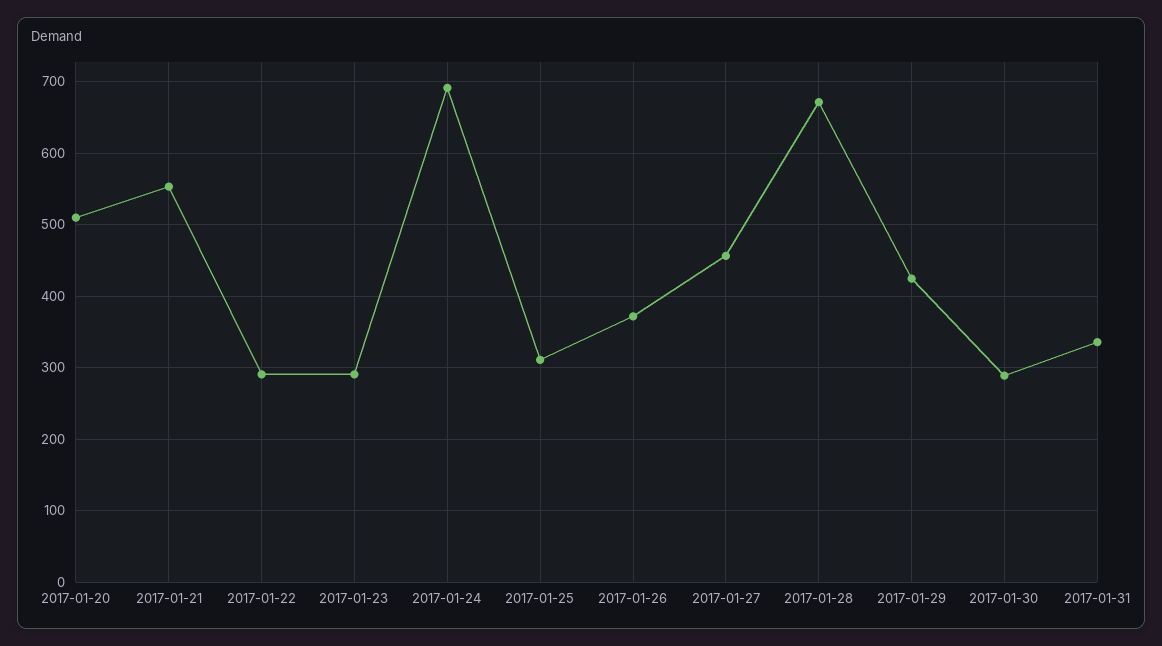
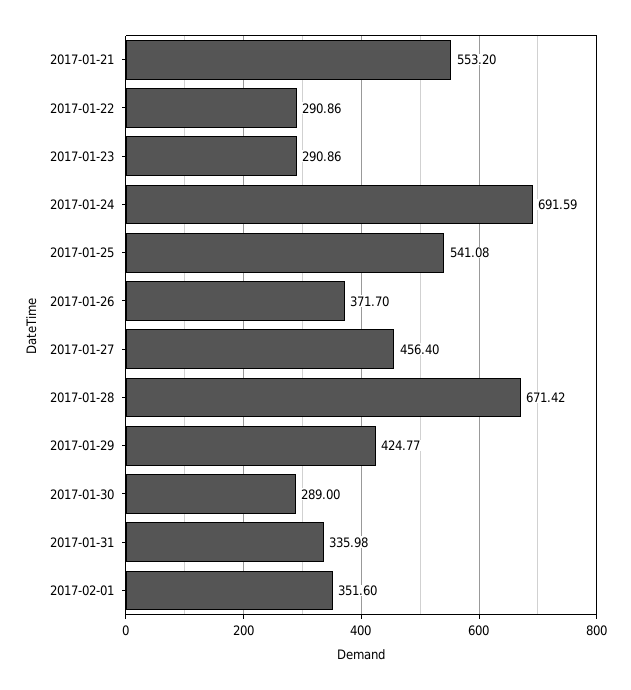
2017-01-20: 510 -> none
2017-01-25: 310 -> 541.08
2017-02-01: none -> 351.6

